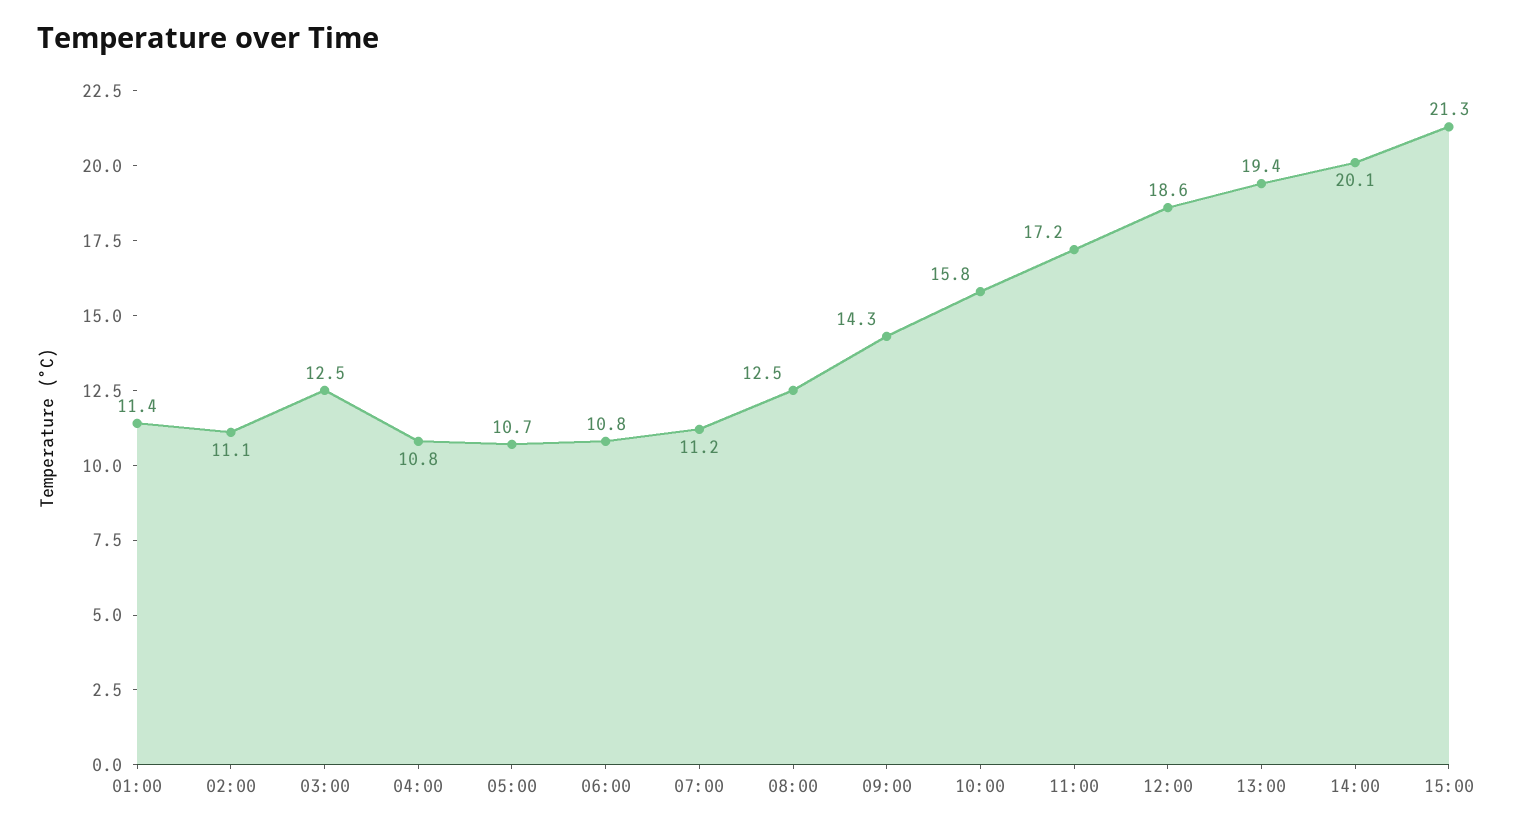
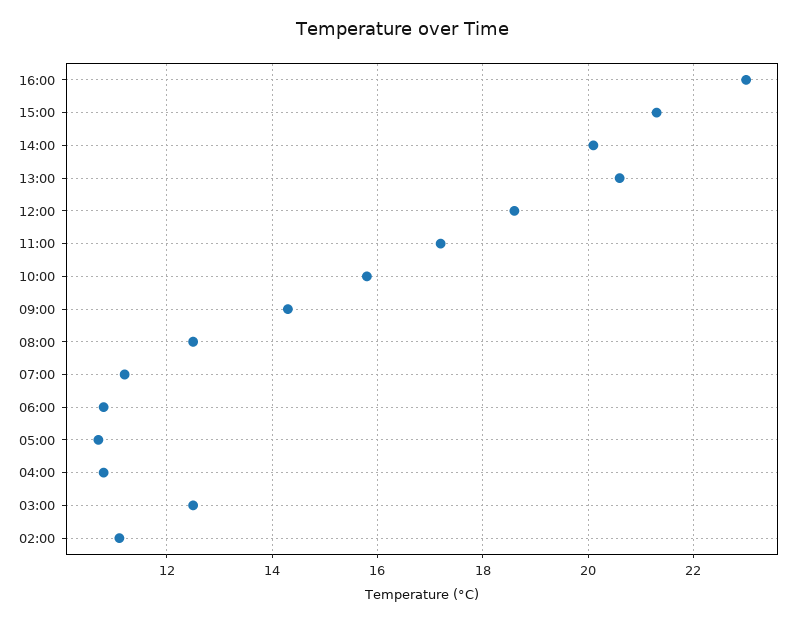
01:00: 11.4 -> none
13:00: 19.4 -> 20.5
16:00: none -> 23

